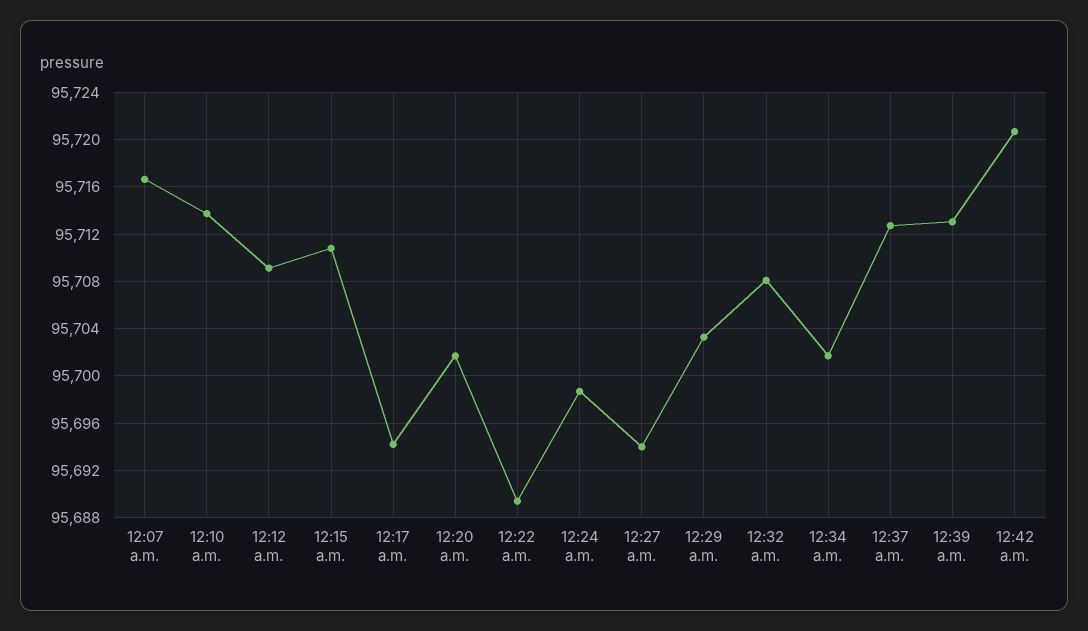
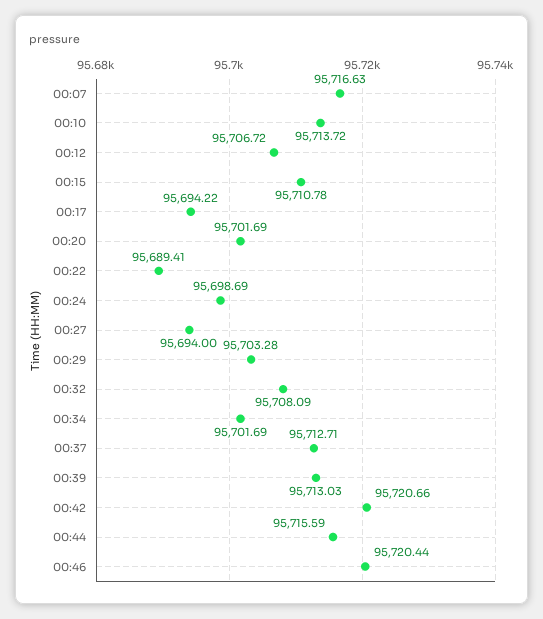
12:12 a.m.: 95709 -> 95706.72
00:44: none -> 95715.59
00:46: none -> 95720.44

